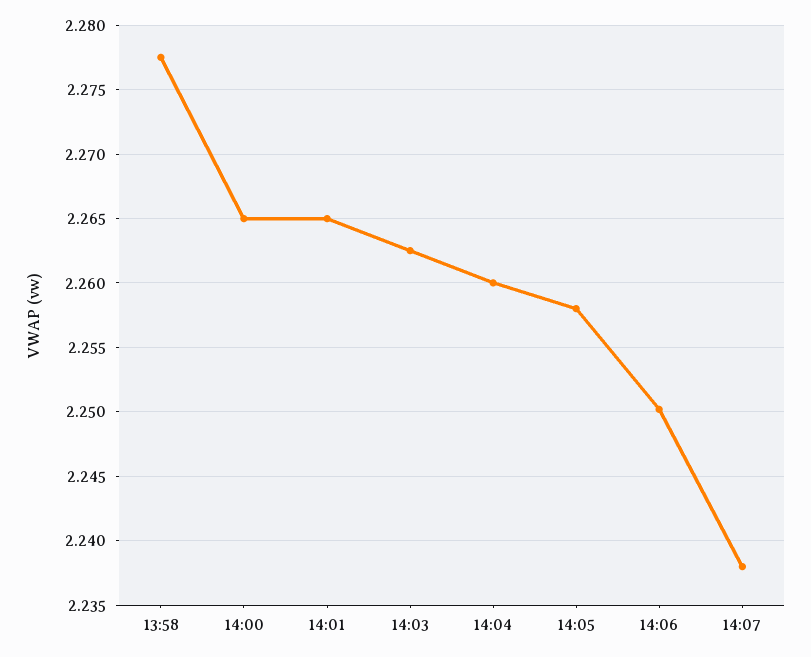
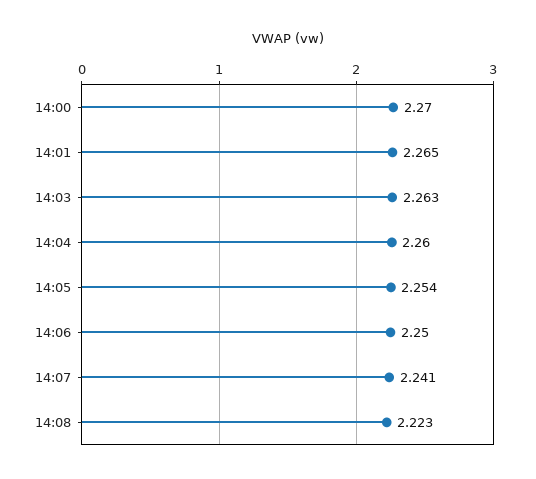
13:58: 2.2775 -> none
14:00: 2.265 -> 2.27
14:05: 2.258 -> 2.254
14:07: 2.238 -> 2.241
14:08: none -> 2.223

